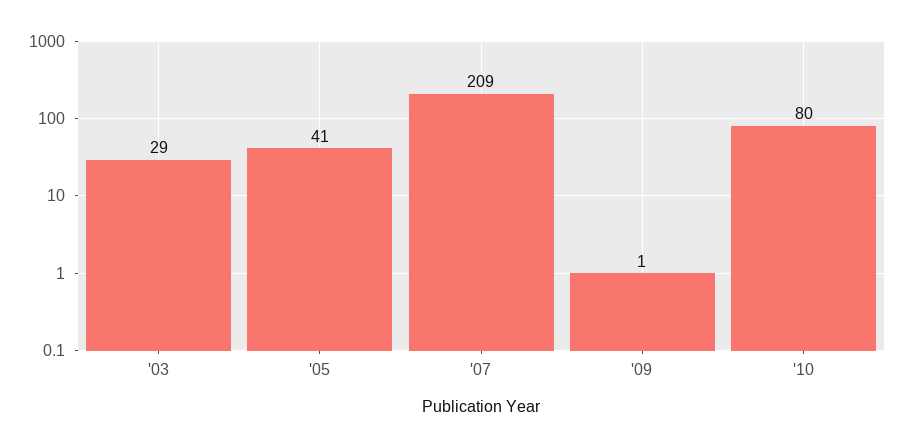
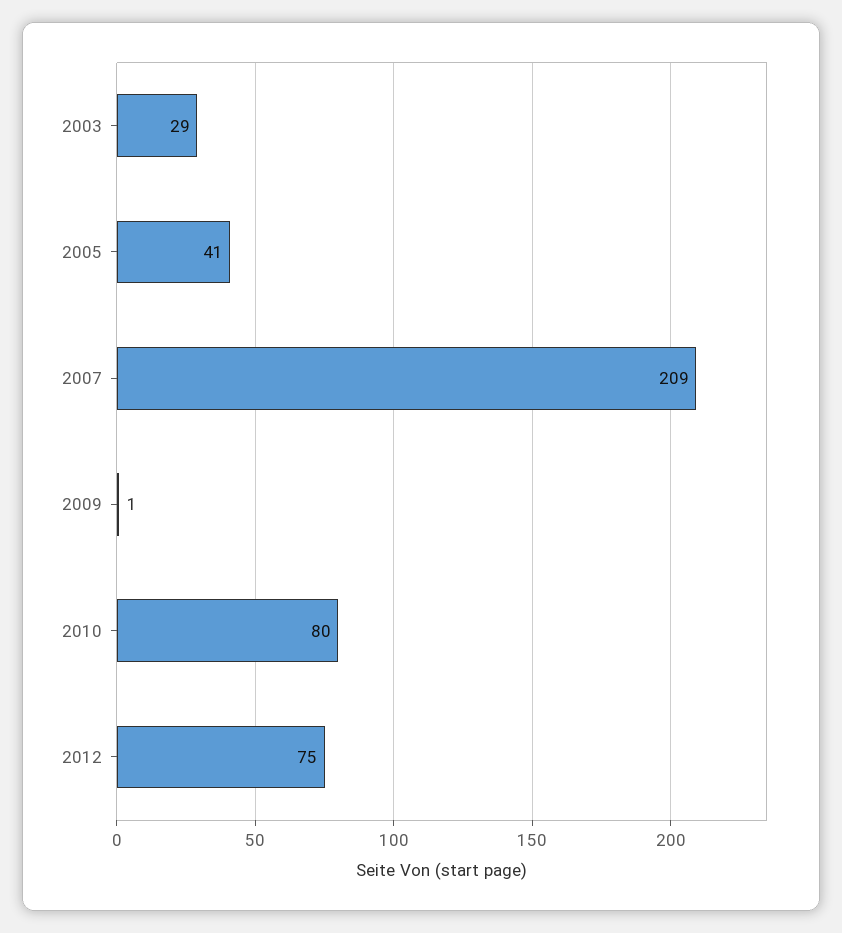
2012: none -> 75

